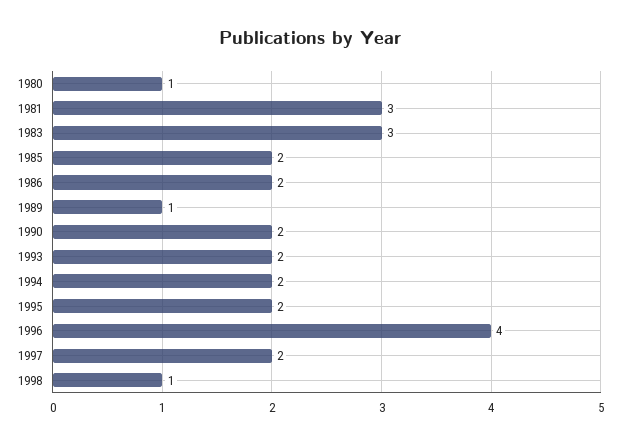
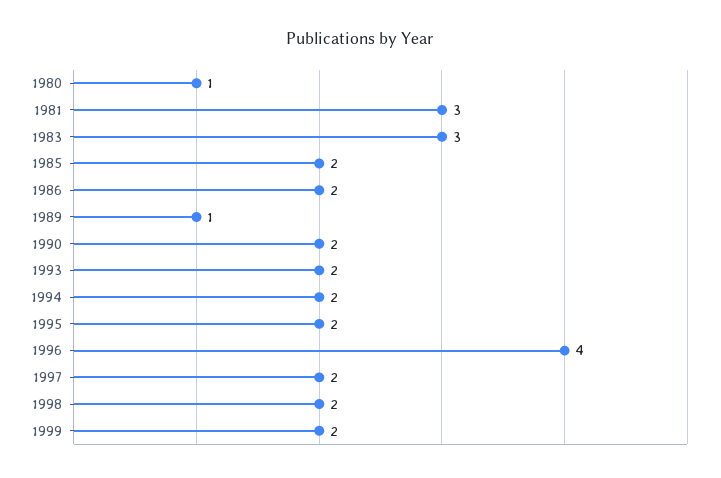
1998: 1 -> 2
1999: none -> 2

